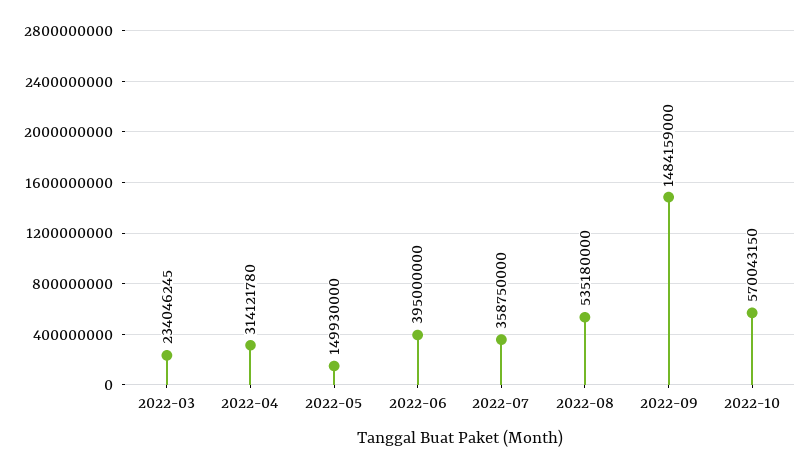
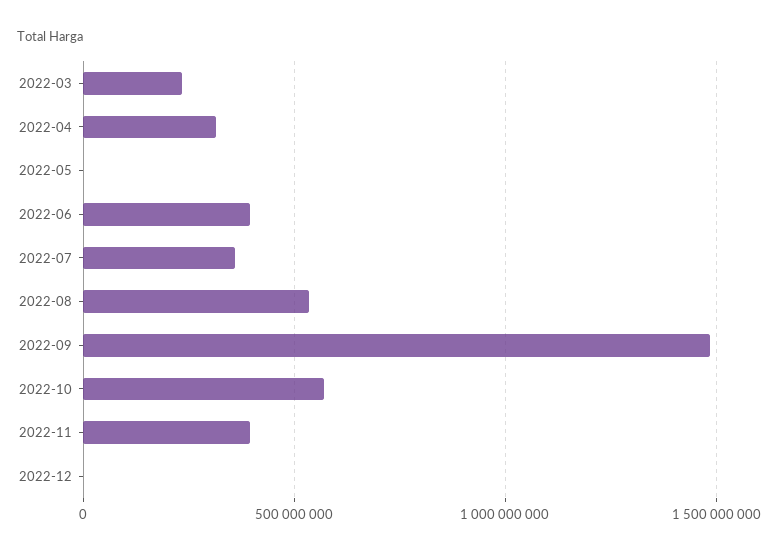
2022-05: 149930000 -> 0
2022-11: none -> 400000000
2022-12: none -> 0

